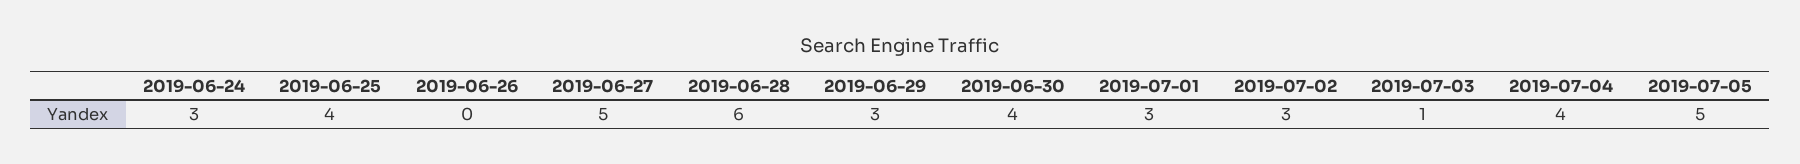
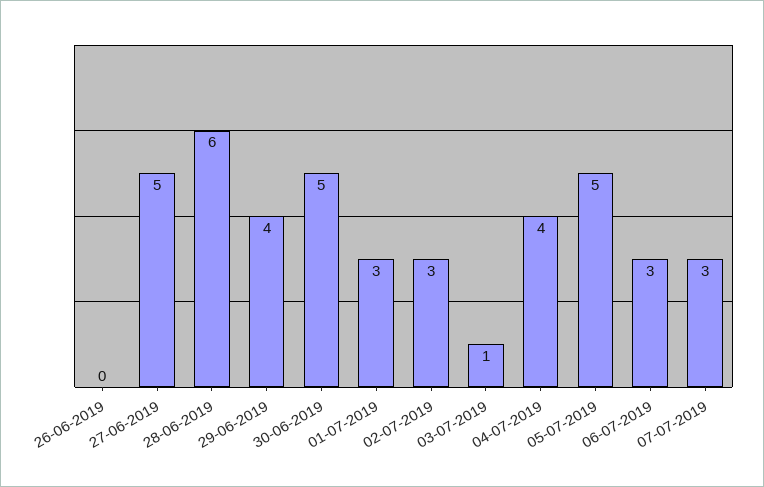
2019-06-24: 3 -> none
2019-06-25: 4 -> none
2019-06-29: 3 -> 4
2019-06-30: 4 -> 5
06-07-2019: none -> 3
07-07-2019: none -> 3

